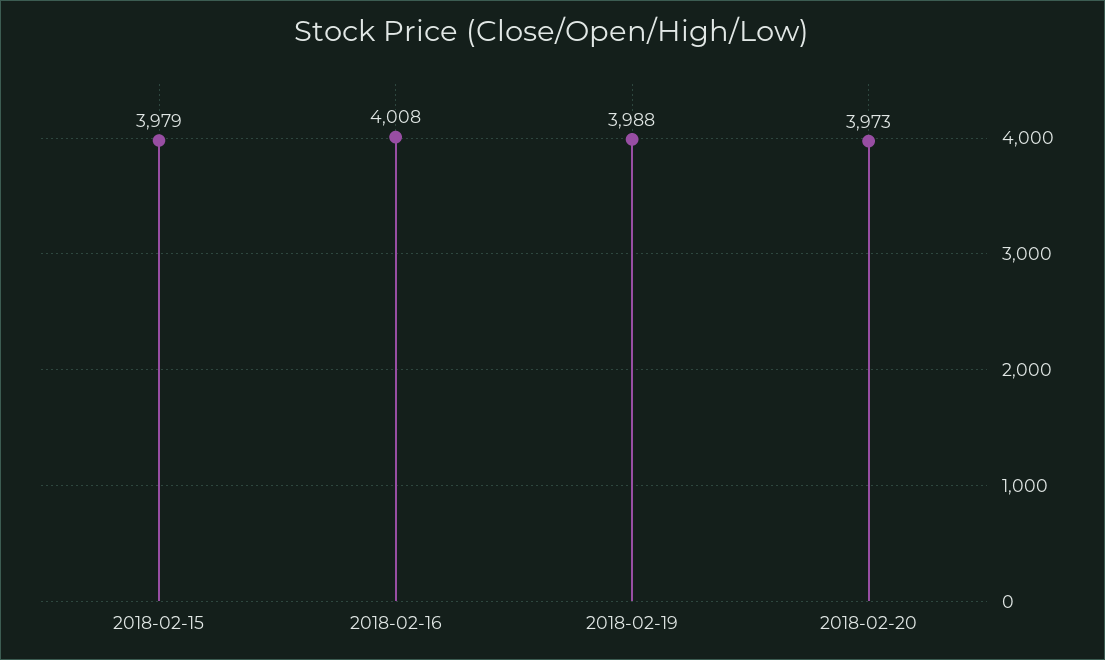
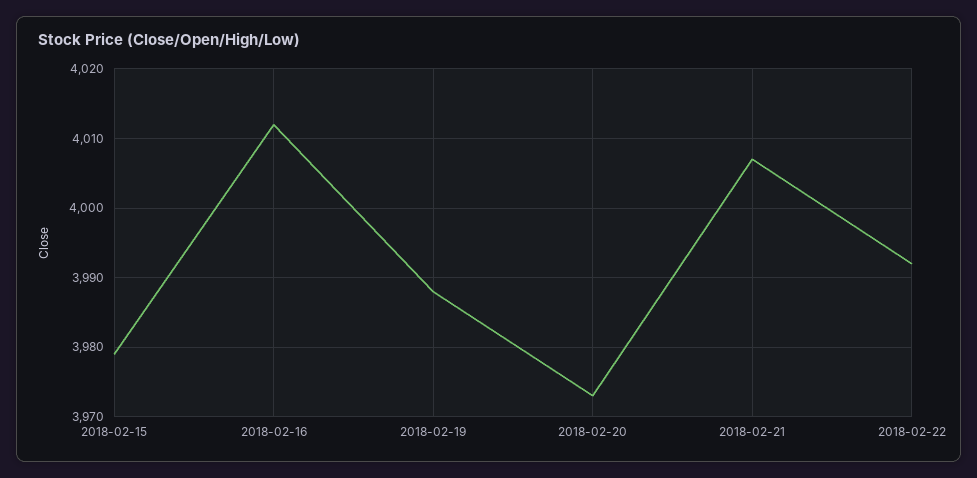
2018-02-16: 4008 -> 4012
2018-02-21: none -> 4007
2018-02-22: none -> 3992

